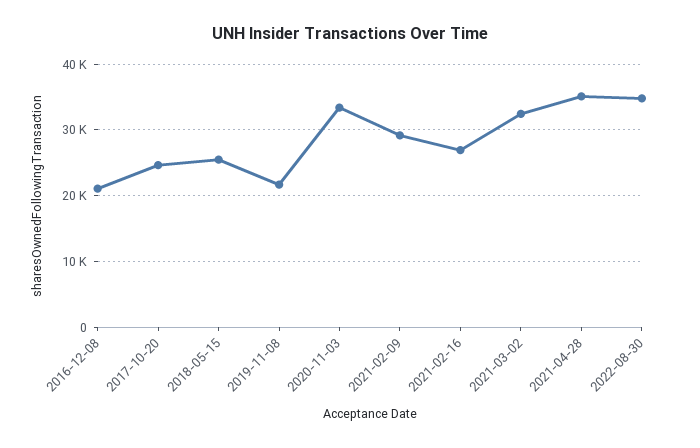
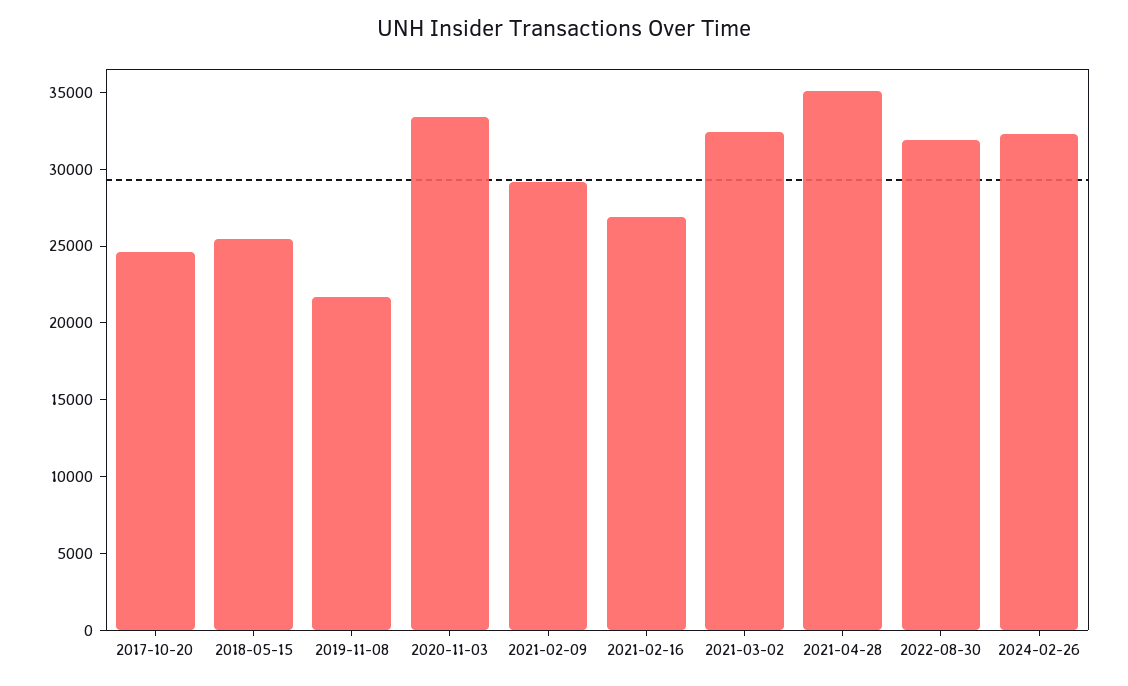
2016-12-08: 21000 -> none
2022-08-30: 35000 -> 32000
2024-02-26: none -> 32000

